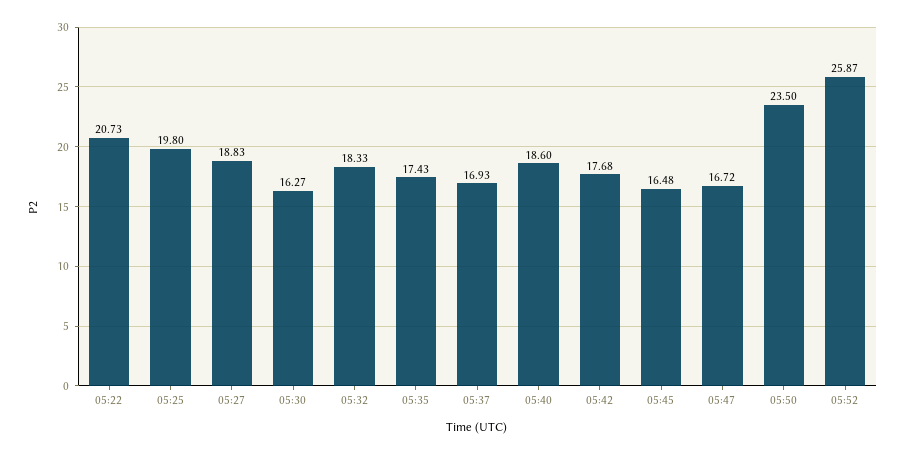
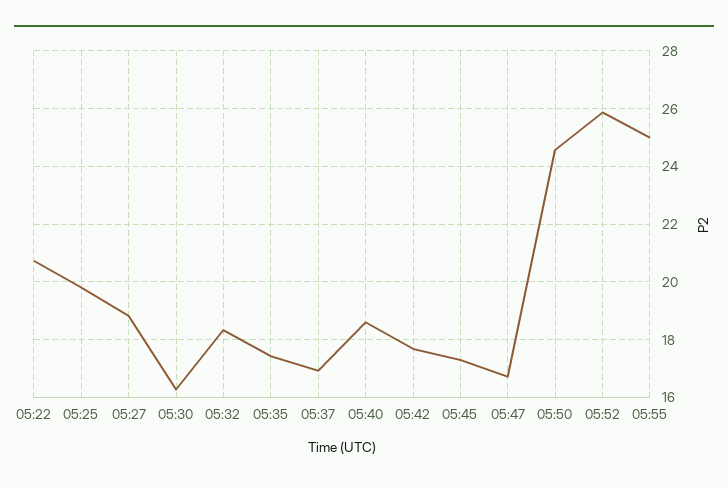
05:45: 16.48 -> 17.25
05:50: 23.5 -> 24.5
05:55: none -> 25

